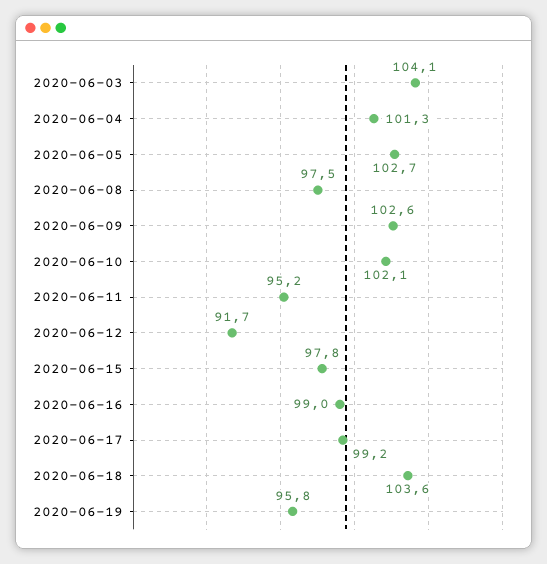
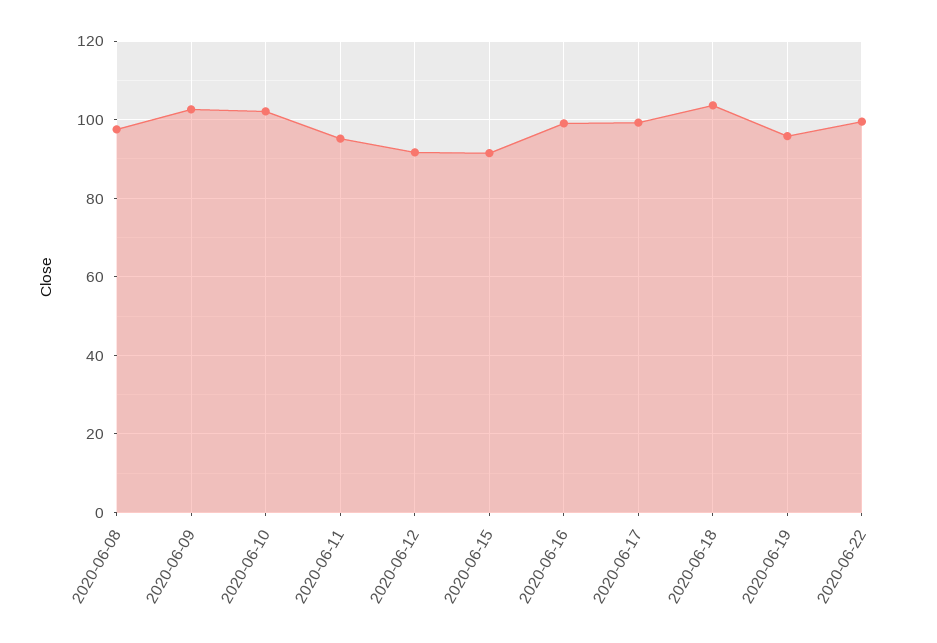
2020-06-03: 104.1 -> none
2020-06-04: 101.3 -> none
2020-06-05: 102.7 -> none
2020-06-15: 97.8 -> 92
2020-06-22: none -> 100

